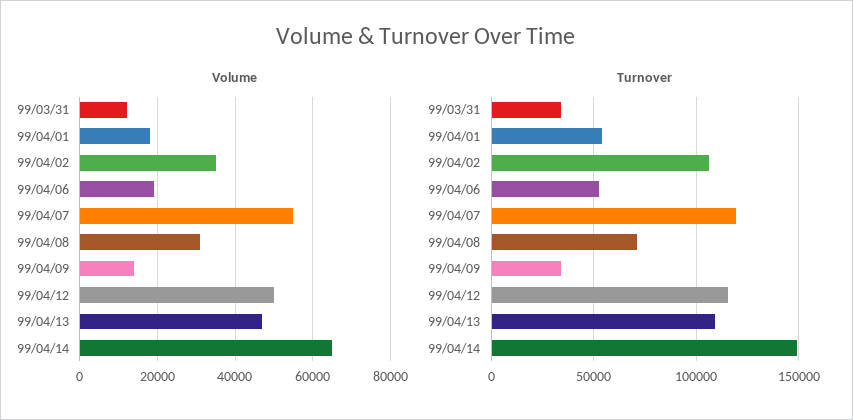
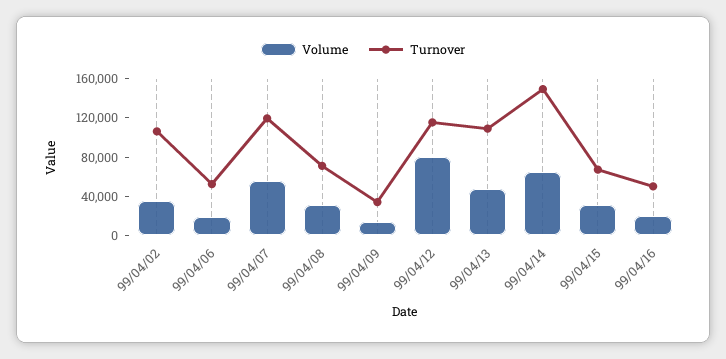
Volume, 99/03/31: 12000 -> none
Volume, 99/04/01: 18000 -> none
Volume, 99/04/12: 50000 -> 80000
Turnover, 99/03/31: 35000 -> none
Turnover, 99/04/01: 55000 -> none
Volume, 99/04/15: none -> 30000
Turnover, 99/04/15: none -> 70000
Volume, 99/04/16: none -> 20000
Turnover, 99/04/16: none -> 50000

